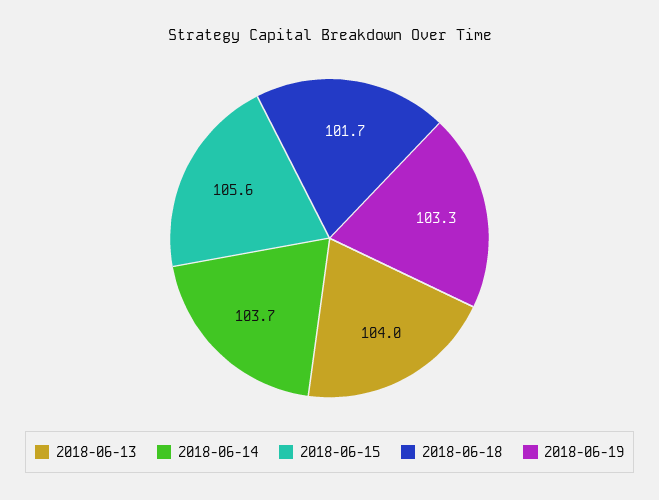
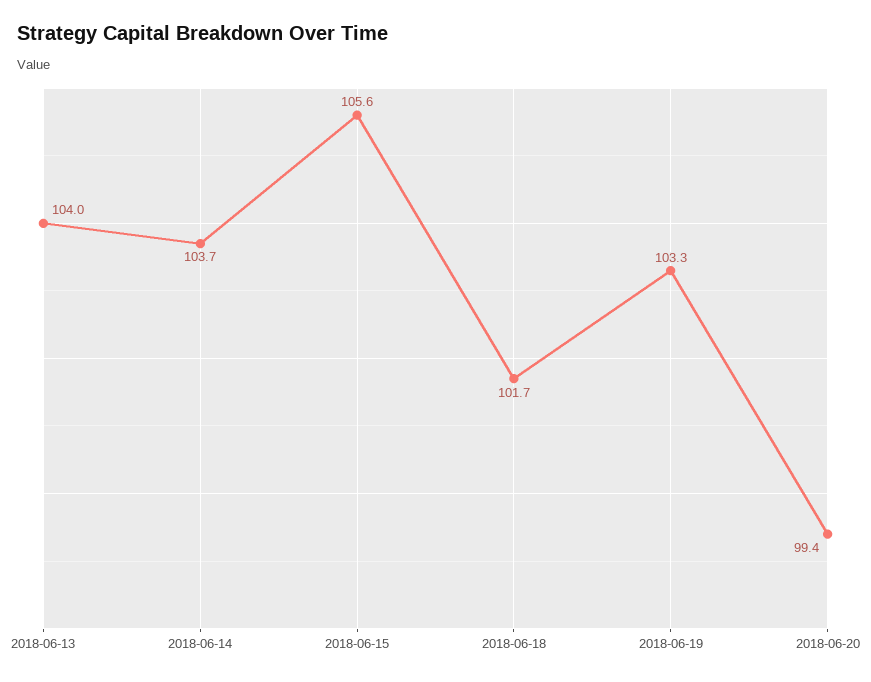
2018-06-20: none -> 99.4

